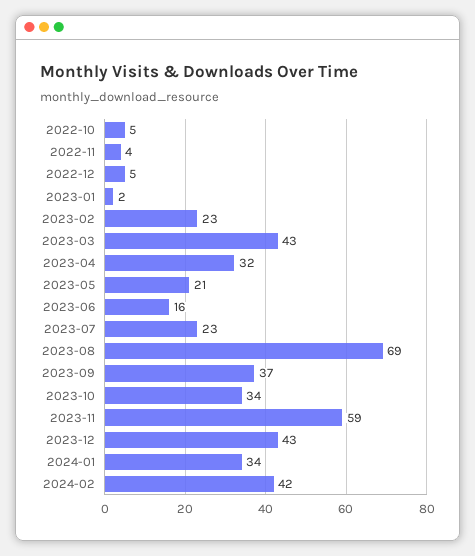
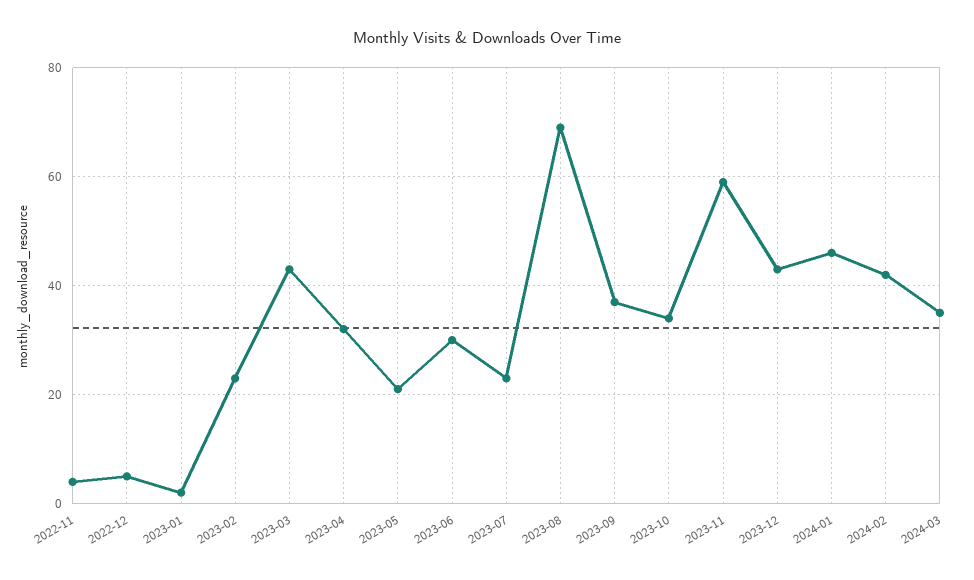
2022-10: 5 -> none
2023-06: 16 -> 30
2024-01: 34 -> 45
2024-03: none -> 35

